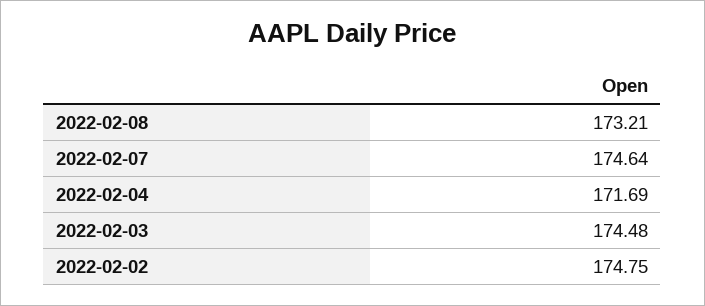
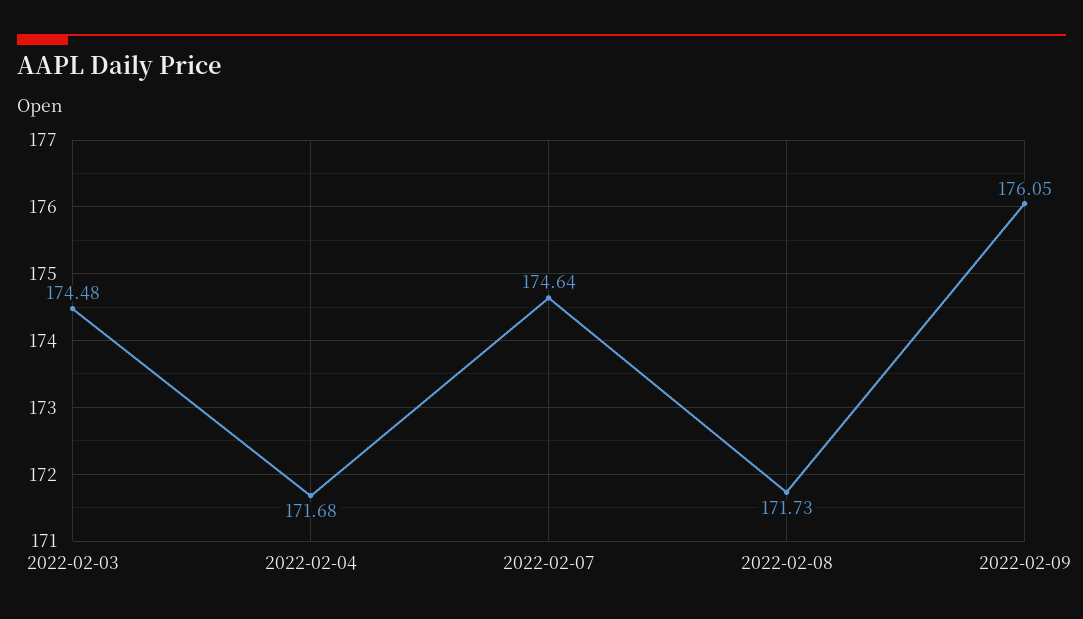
2022-02-08: 173.21 -> 171.73
2022-02-04: 171.69 -> 171.68
2022-02-02: 174.75 -> none
2022-02-09: none -> 176.05

